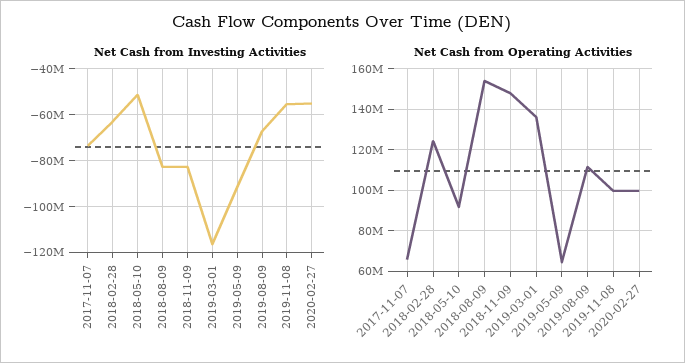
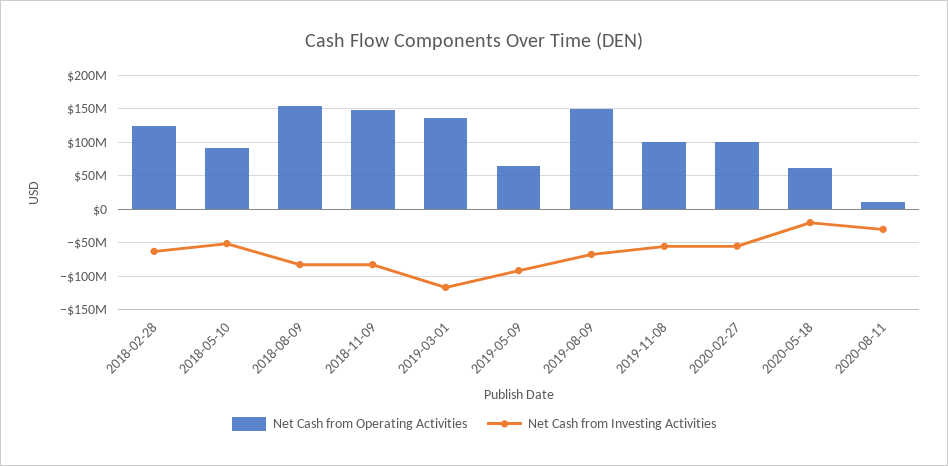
Net Cash from Investing Activities, 2017-11-07: -75000000 -> none
Net Cash from Operating Activities, 2017-11-07: 65000000 -> none
Net Cash from Operating Activities, 2019-08-09: 110000000 -> 150000000
Net Cash from Operating Activities, 2020-05-18: none -> 60000000
Net Cash from Investing Activities, 2020-05-18: none -> -20000000
Net Cash from Operating Activities, 2020-08-11: none -> 10000000
Net Cash from Investing Activities, 2020-08-11: none -> -30000000

